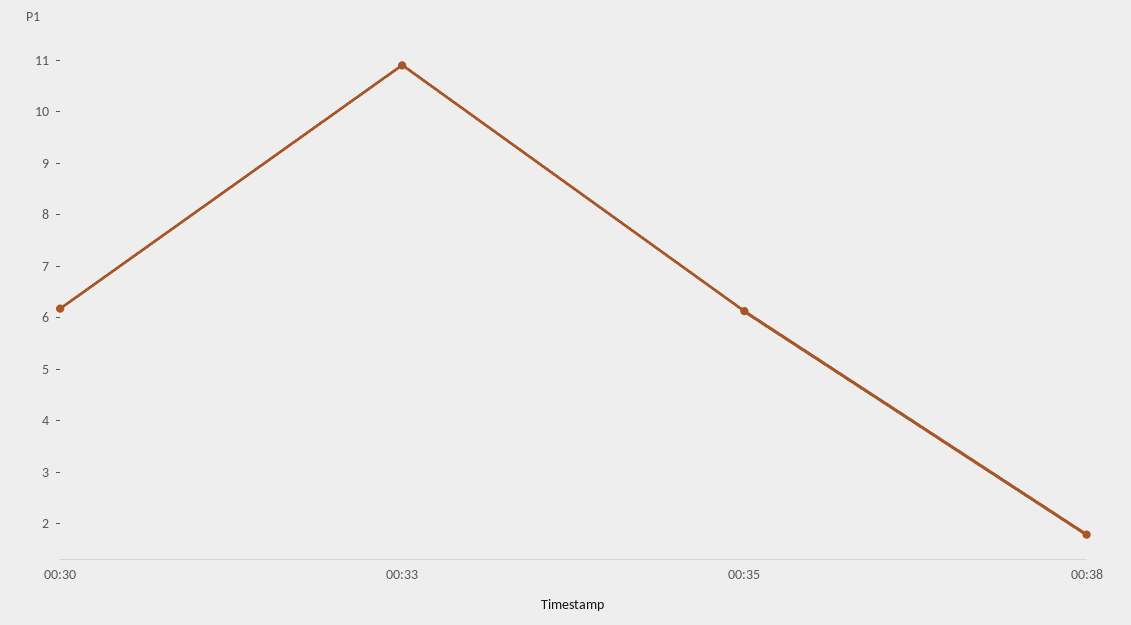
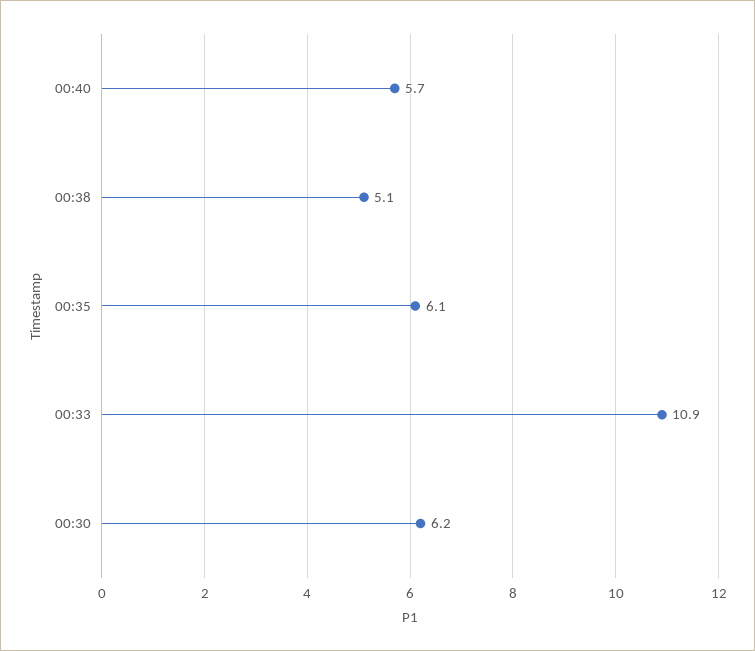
00:38: 1.8 -> 5.1
00:40: none -> 5.7

